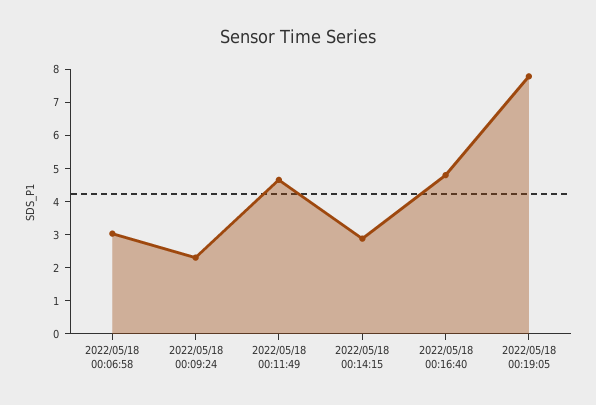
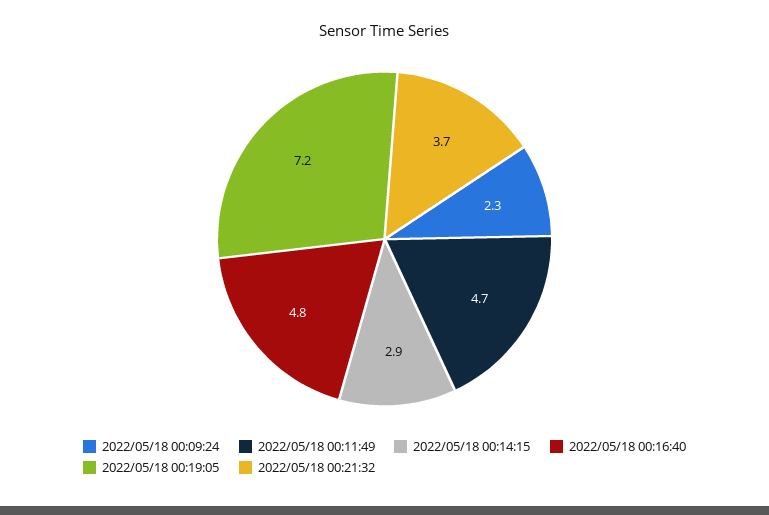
2022/05/18 00:06:58: 3 -> none
2022/05/18 00:19:05: 7.75 -> 7.2
2022/05/18 00:21:32: none -> 3.7

